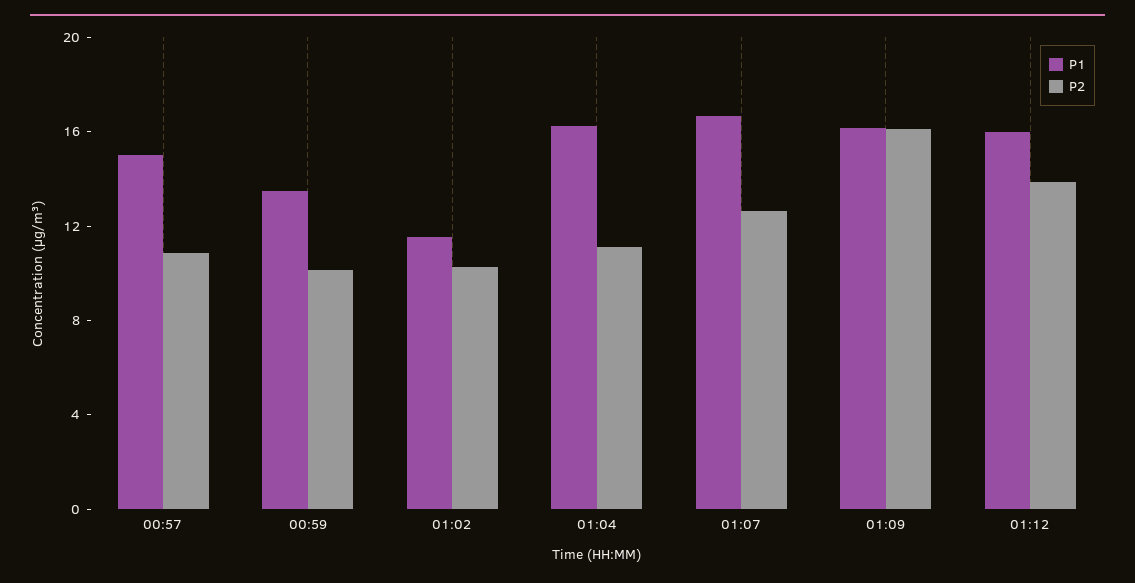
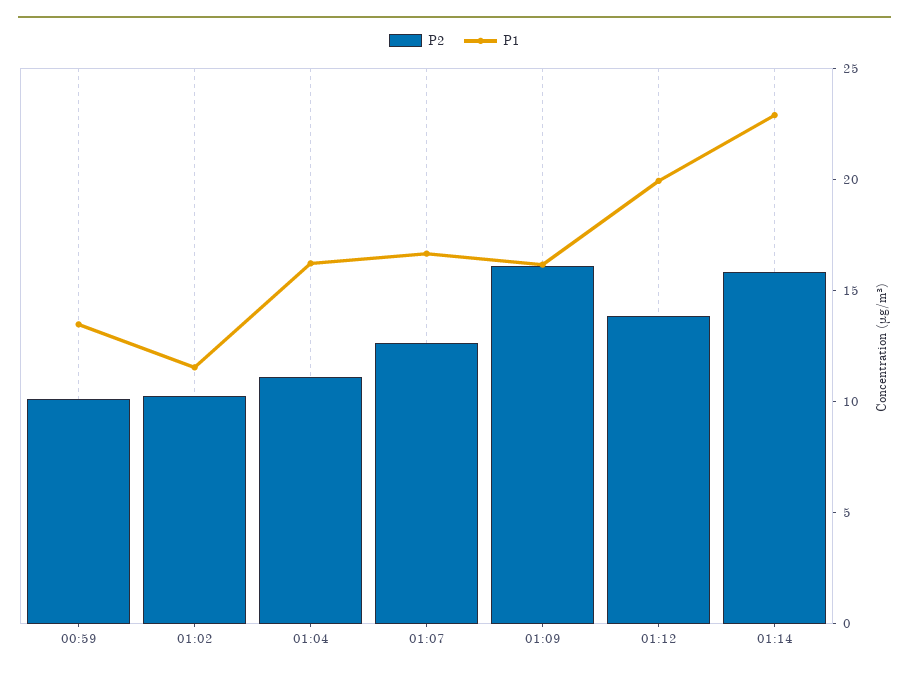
P1, 00:57: 15 -> none
P2, 00:57: 11 -> none
P1, 01:12: 16 -> 20
P2, 01:14: none -> 16
P1, 01:14: none -> 23

